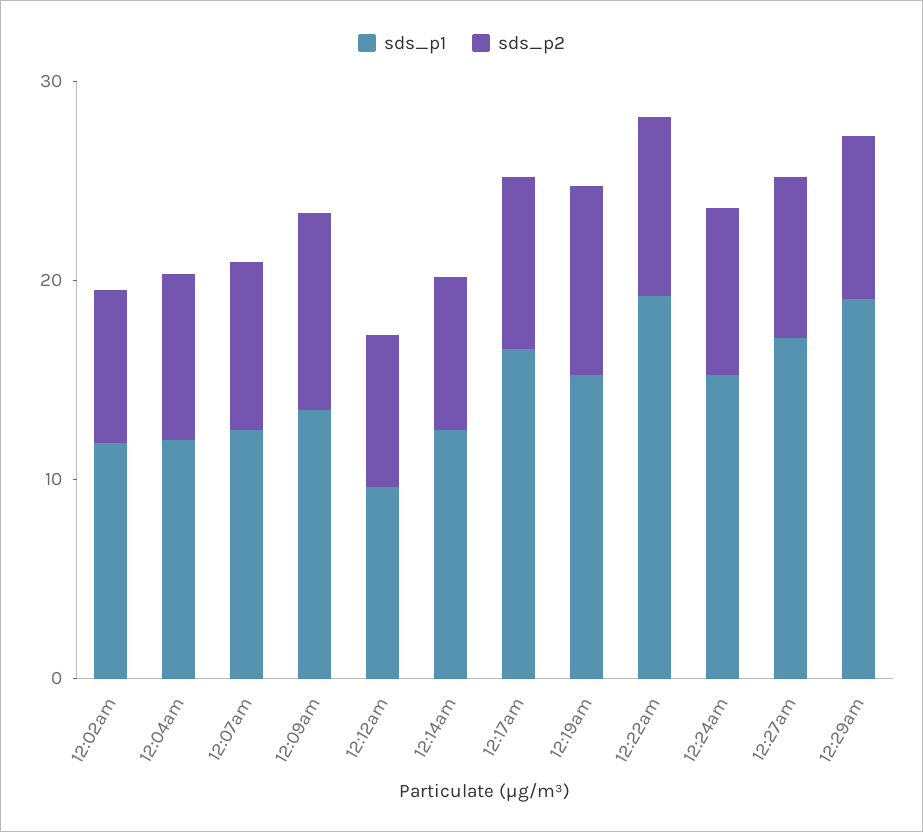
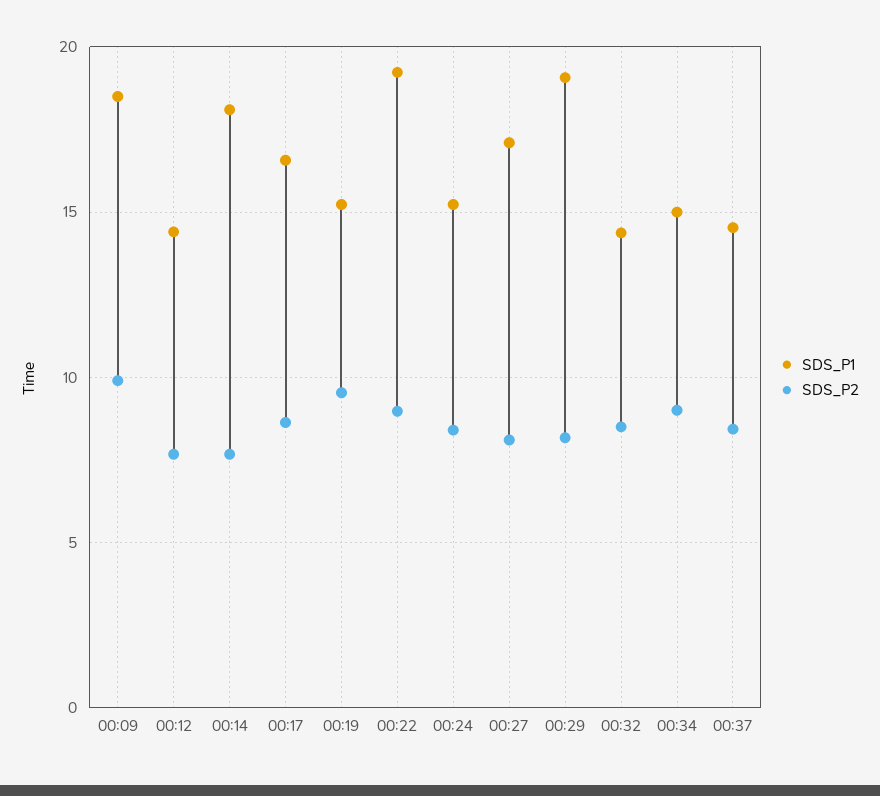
sds_p1, 12:02am: 12 -> none
sds_p2, 12:02am: 8 -> none
sds_p1, 12:04am: 12 -> none
sds_p2, 12:04am: 8 -> none
sds_p1, 12:07am: 12 -> none
sds_p2, 12:07am: 8 -> none
sds_p1, 12:09am: 14 -> 18.5
sds_p1, 12:12am: 10 -> 14.5
sds_p1, 12:14am: 12 -> 18
sds_p1, 00:32: none -> 14.5
sds_p2, 00:32: none -> 8.5
sds_p1, 00:34: none -> 15
sds_p2, 00:34: none -> 9
sds_p1, 00:37: none -> 14.5
sds_p2, 00:37: none -> 8.5

